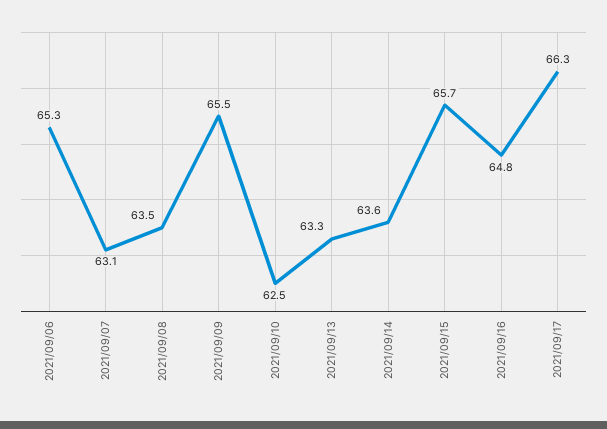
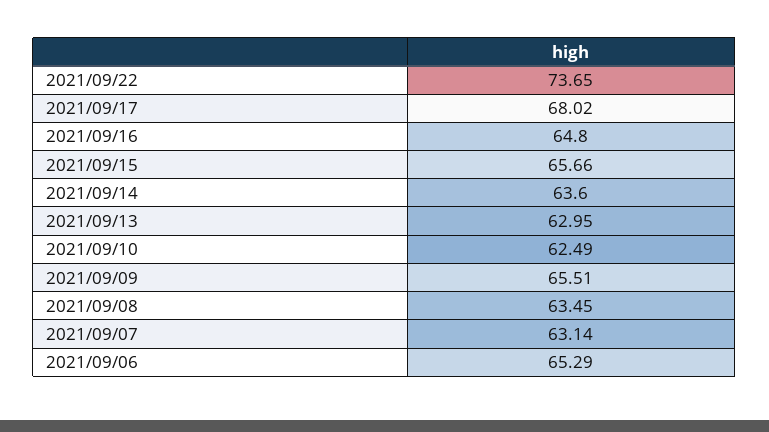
2021/09/13: 63.3 -> 62.95
2021/09/17: 66.3 -> 68.02
2021/09/22: none -> 73.65

